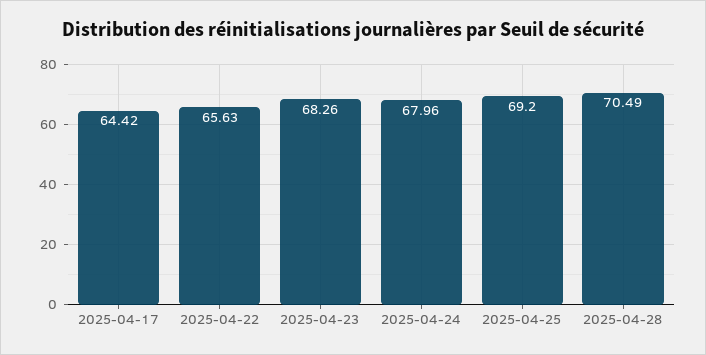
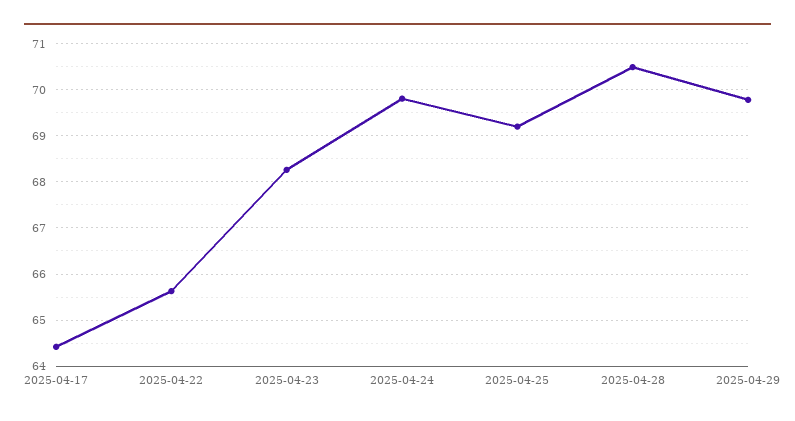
2025-04-24: 67.96 -> 69.8
2025-04-29: none -> 69.8

